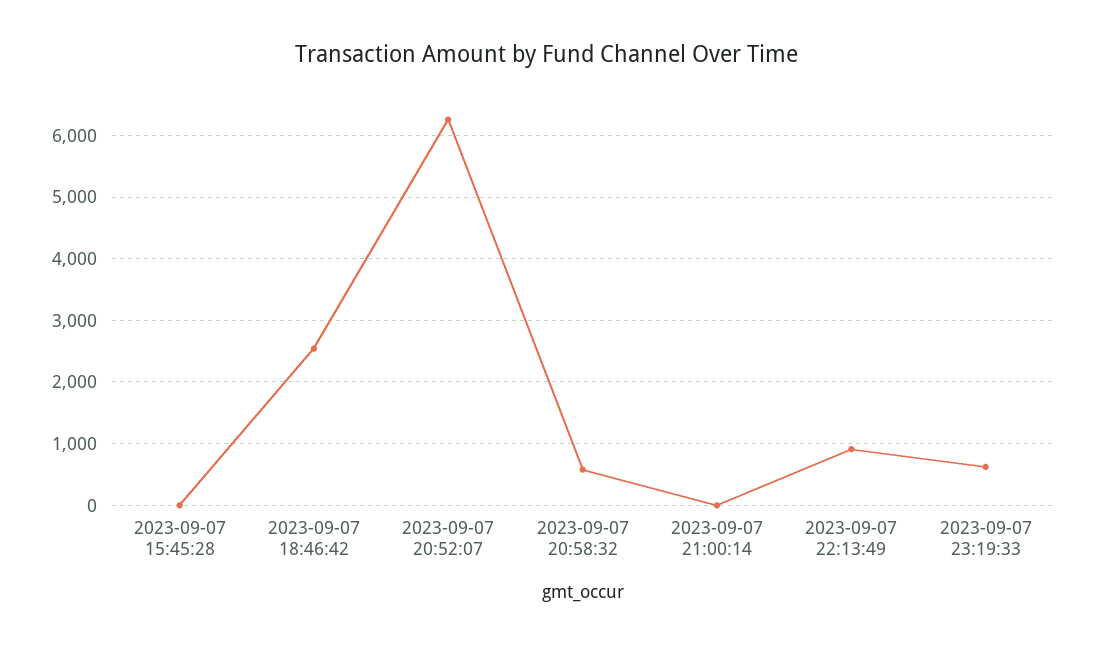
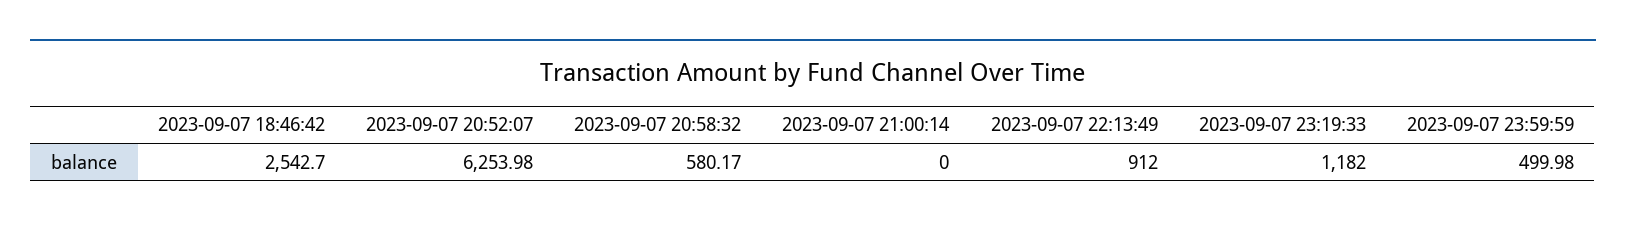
2023-09-07 15:45:28: 0 -> none
2023-09-07 23:19:33: 600 -> 1182
2023-09-07 23:59:59: none -> 499.98

